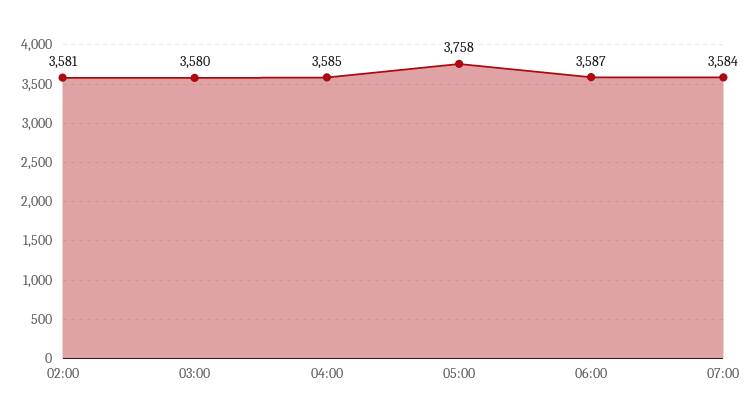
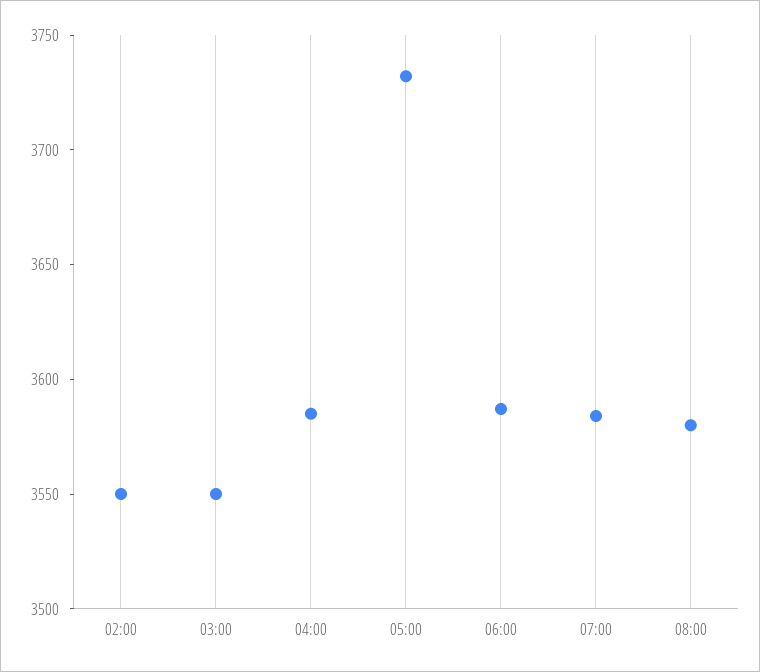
02:00: 3581 -> 3550
03:00: 3580 -> 3550
05:00: 3758 -> 3730
08:00: none -> 3580

